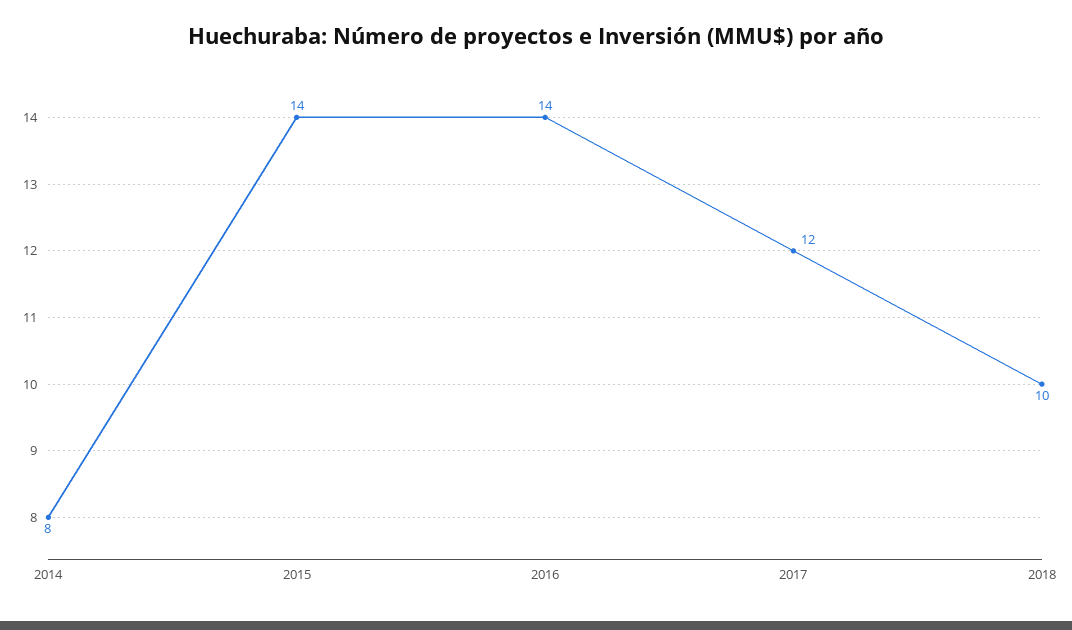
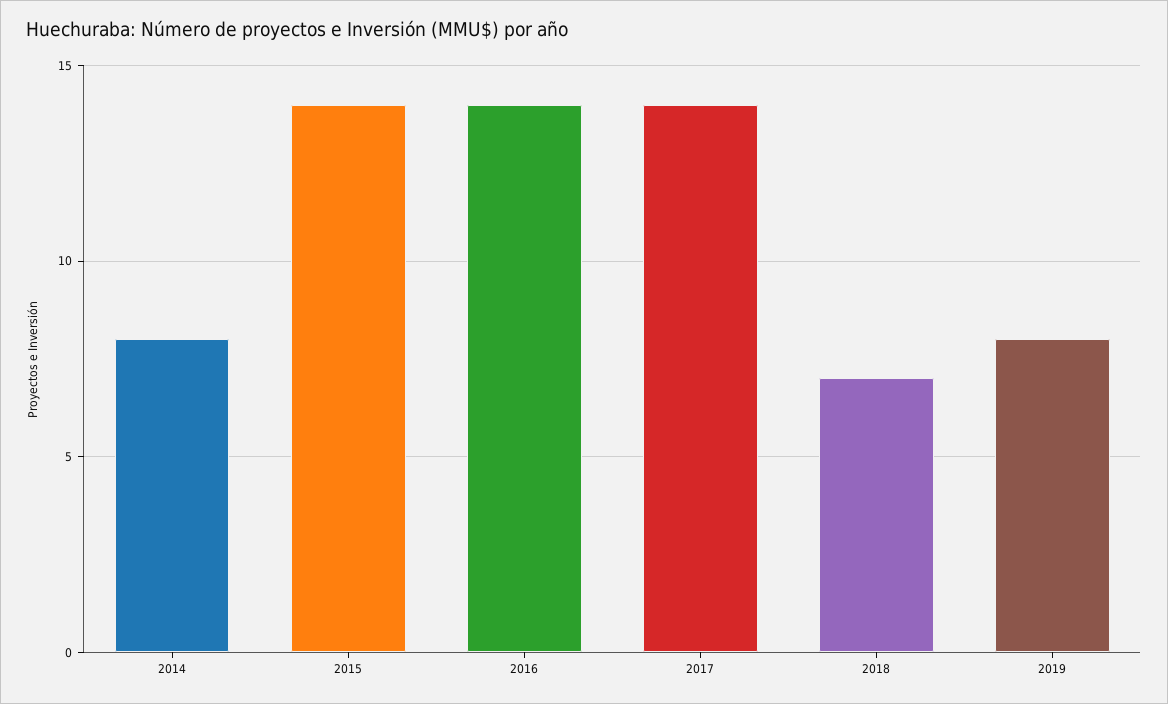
2017: 12 -> 14
2018: 10 -> 7
2019: none -> 8

